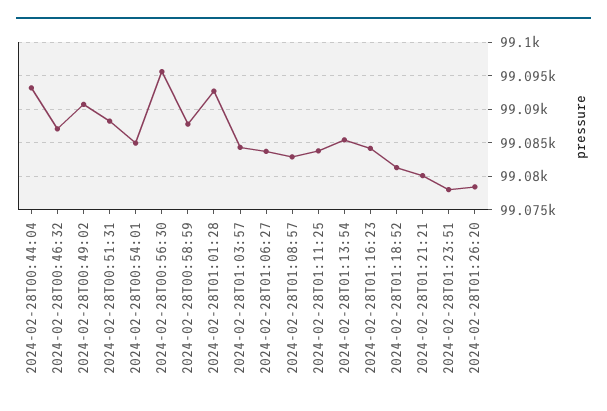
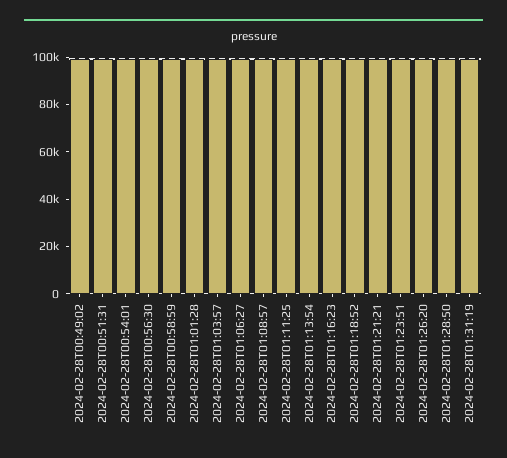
2024-02-28T00:44:04: 99093 -> none
2024-02-28T00:46:32: 99087 -> none
2024-02-28T01:28:50: none -> 100000
2024-02-28T01:31:19: none -> 100000

